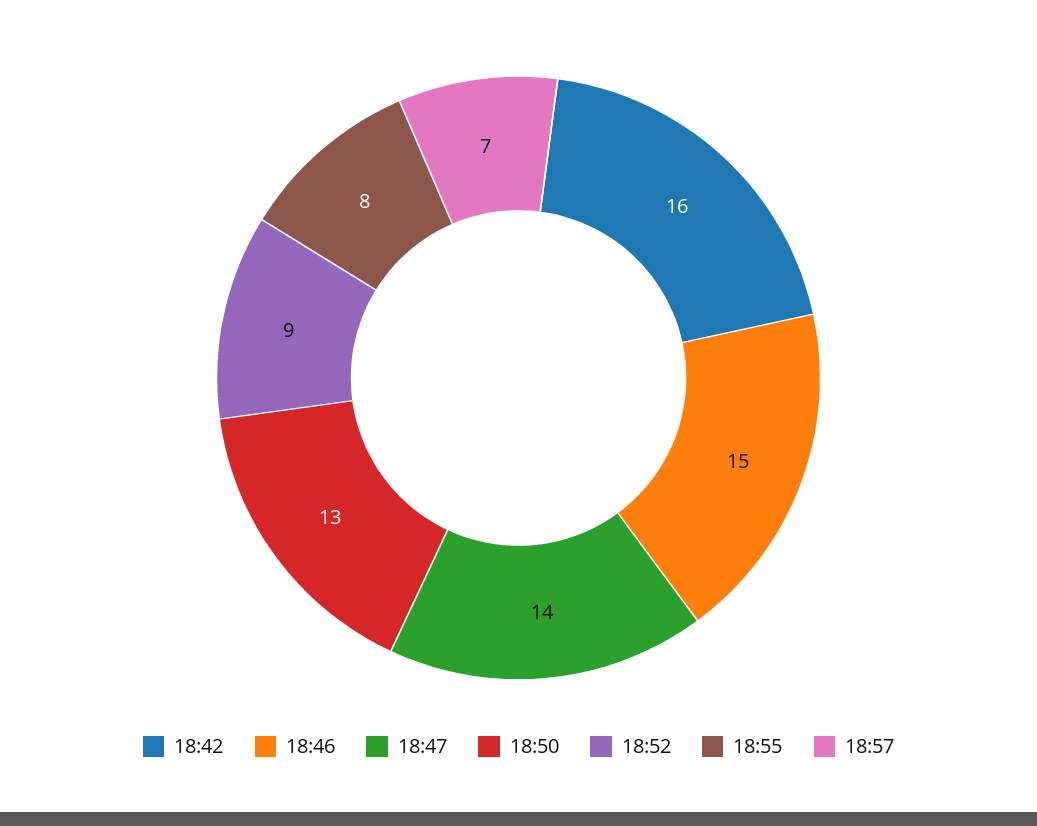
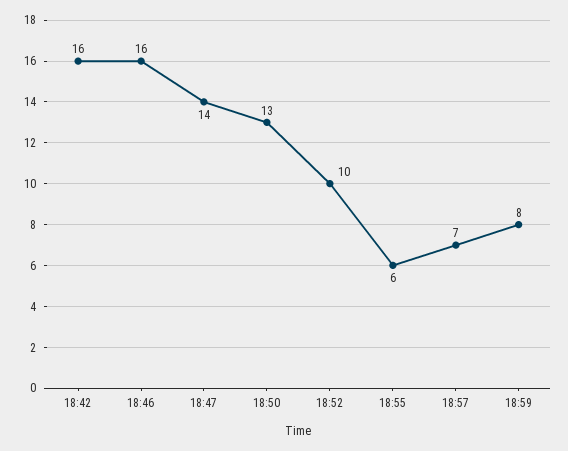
18:46: 15 -> 16
18:52: 9 -> 10
18:55: 8 -> 6
18:59: none -> 8

